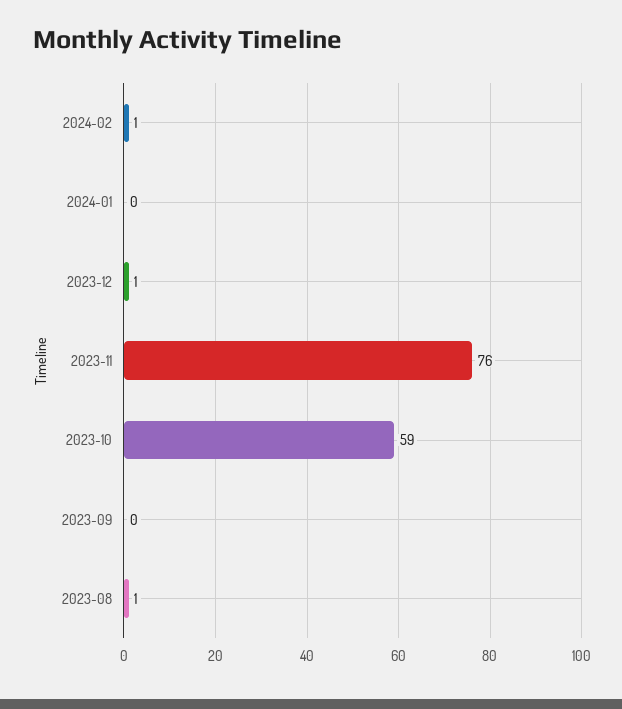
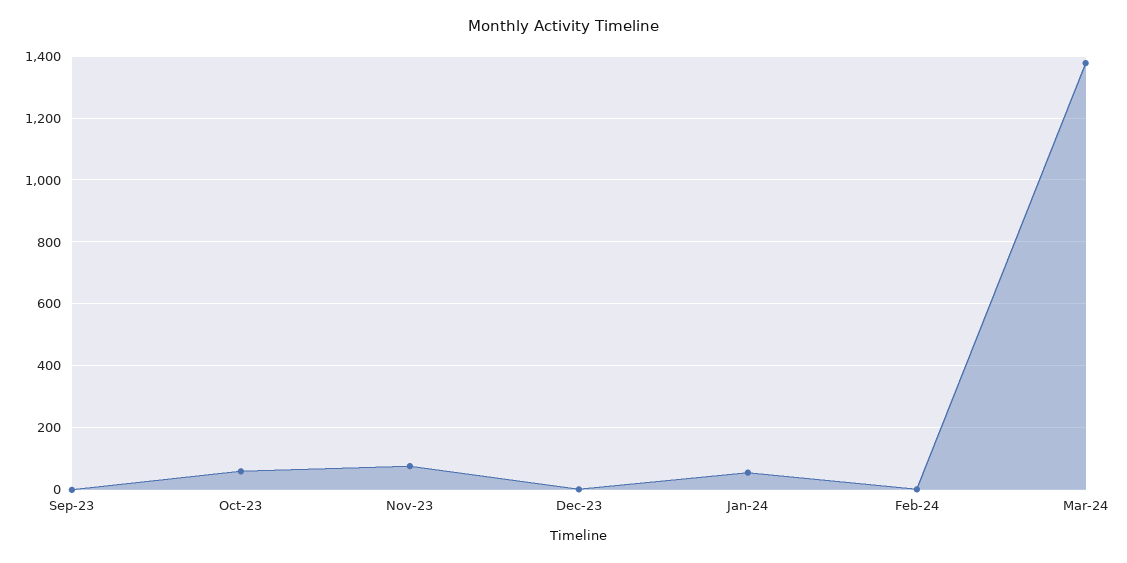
2024-01: 0 -> 60
2023-08: 1 -> none
Mar-24: none -> 1380

